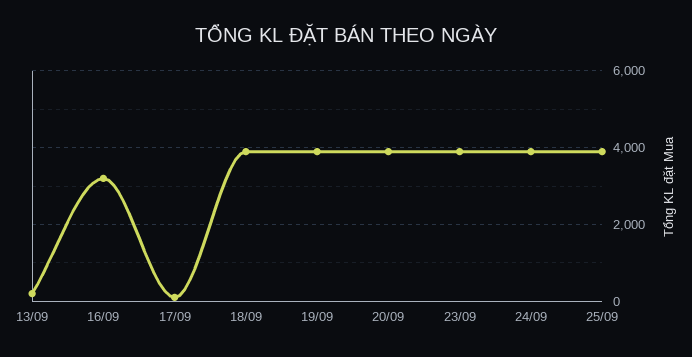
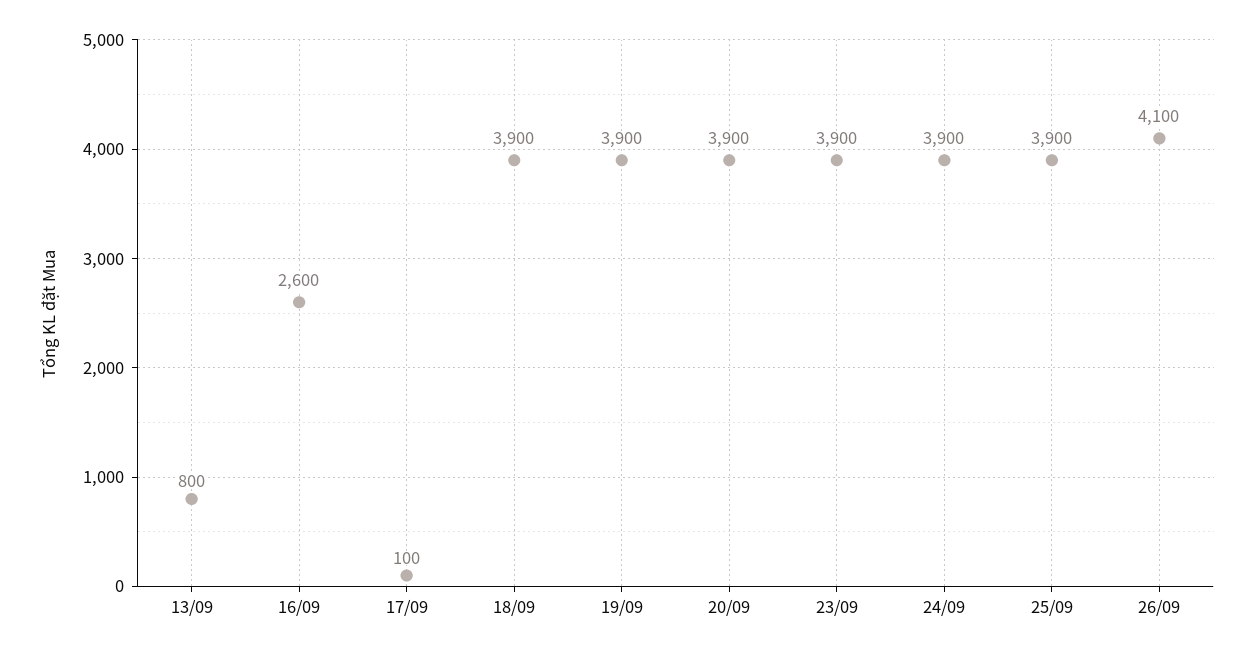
13/09: 200 -> 800
16/09: 3200 -> 2600
26/09: none -> 4100

